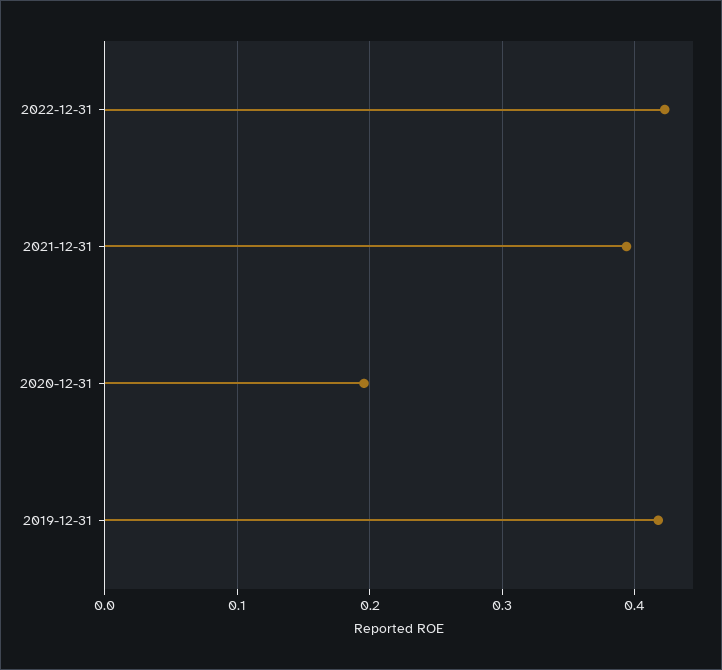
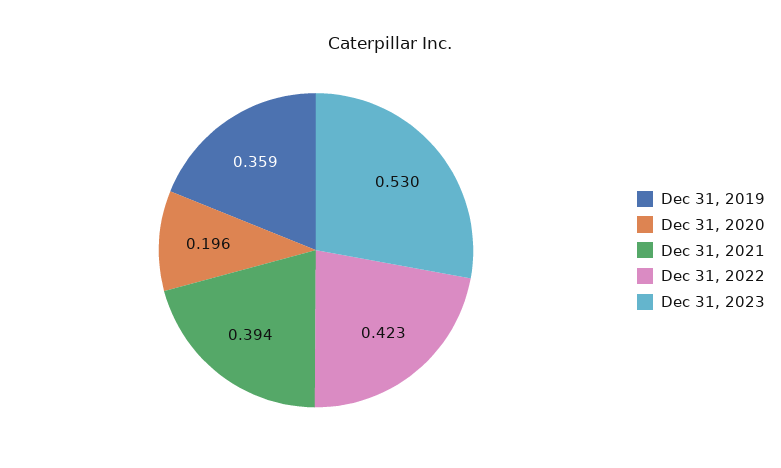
2019-12-31: 0.42 -> 0.359
Dec 31, 2023: none -> 0.53

